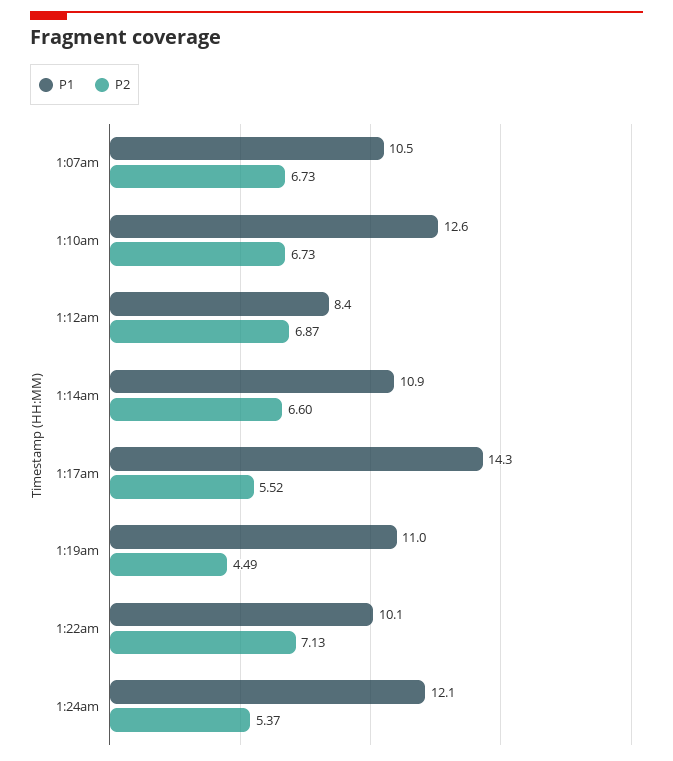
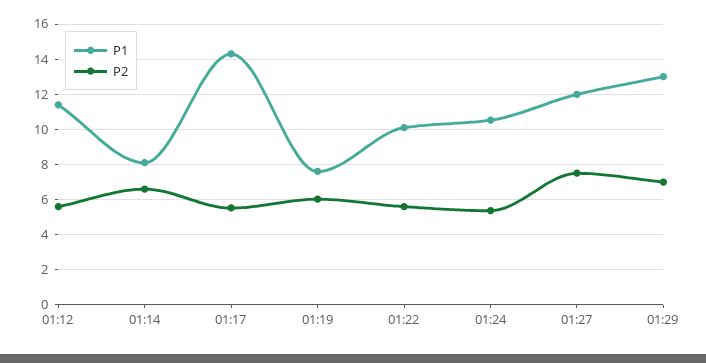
P1, 1:07am: 10.5 -> none
P2, 1:07am: 6.73 -> none
P1, 1:10am: 12.6 -> none
P2, 1:10am: 6.73 -> none
P1, 1:12am: 8.4 -> 11.5
P2, 1:12am: 6.87 -> 5.5
P1, 1:14am: 10.9 -> 8
P1, 1:19am: 11 -> 7.5
P2, 1:19am: 4.49 -> 6
P2, 1:22am: 7.13 -> 5.5
P1, 1:24am: 12.1 -> 10.5
P1, 01:27: none -> 12
P2, 01:27: none -> 7.5
P1, 01:29: none -> 13
P2, 01:29: none -> 7

